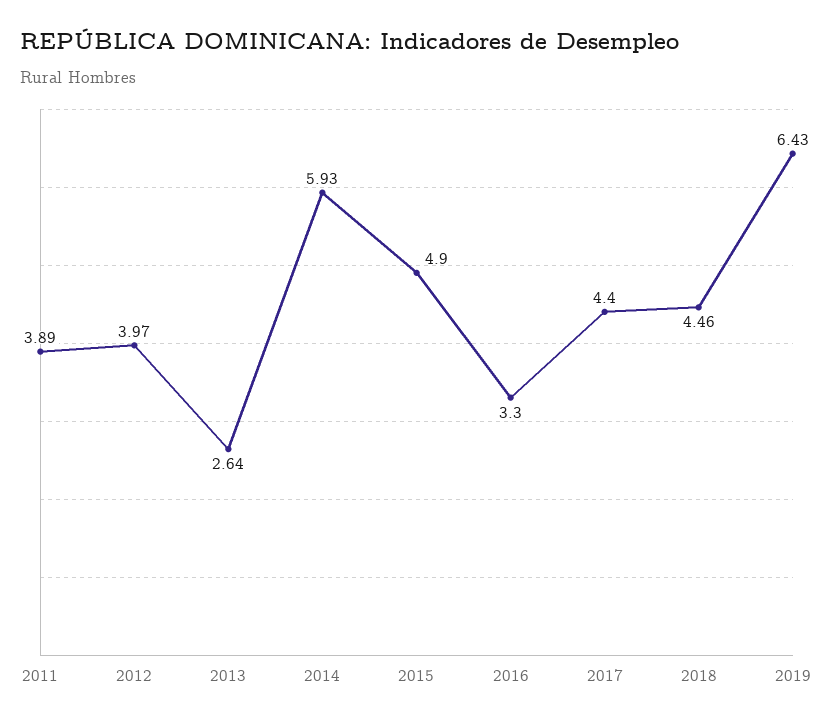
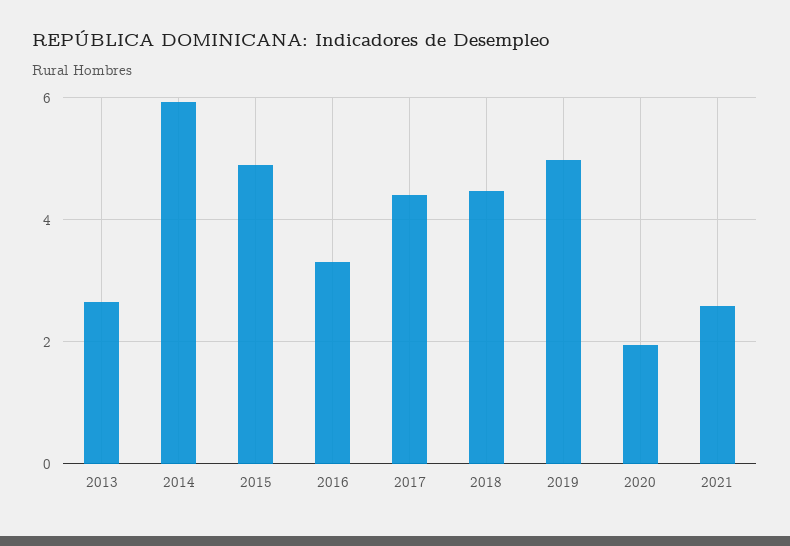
2011: 3.89 -> none
2012: 3.97 -> none
2019: 6.43 -> 5
2020: none -> 2
2021: none -> 2.6

